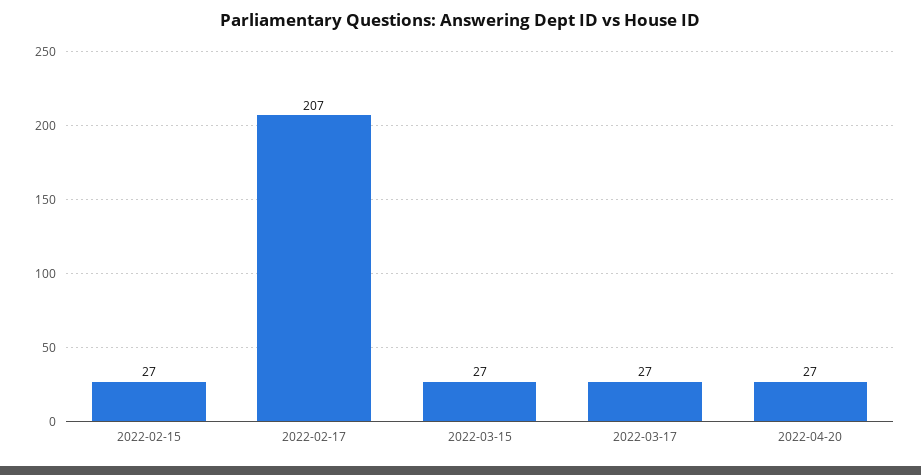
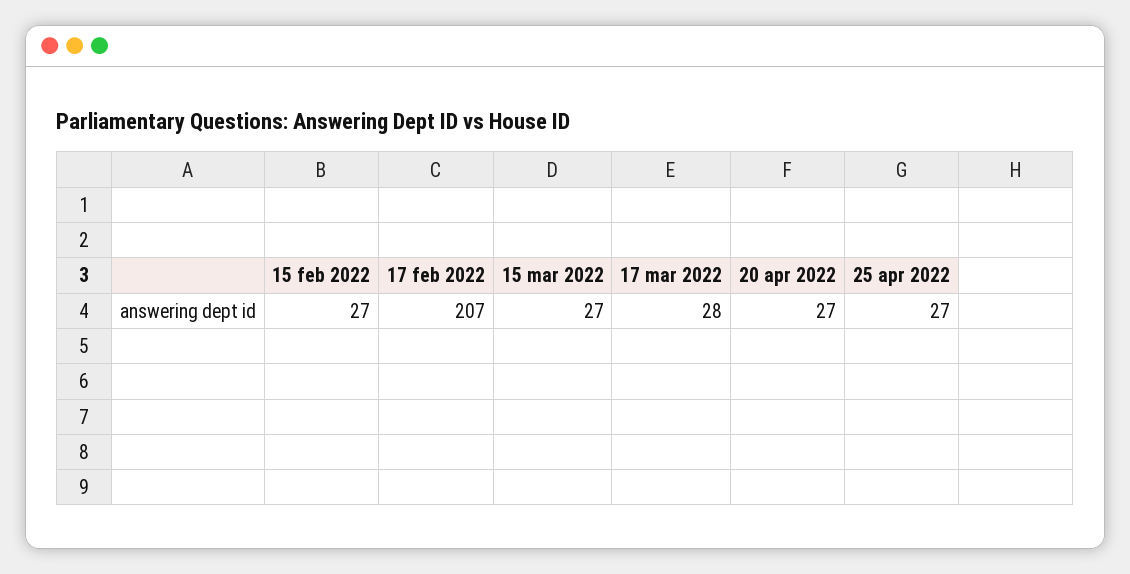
2022-03-17: 27 -> 28
25 apr 2022: none -> 27

